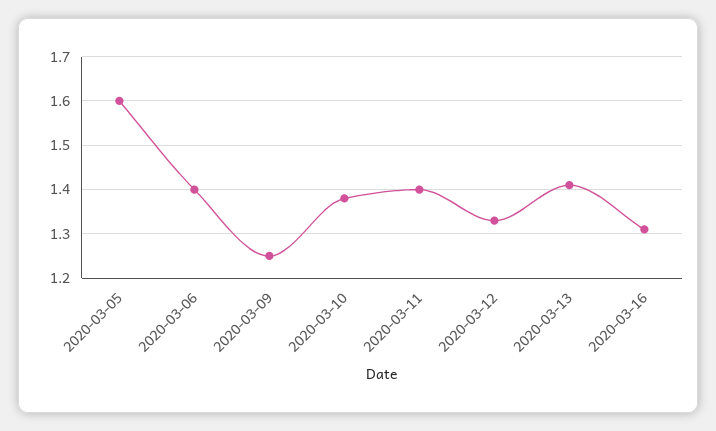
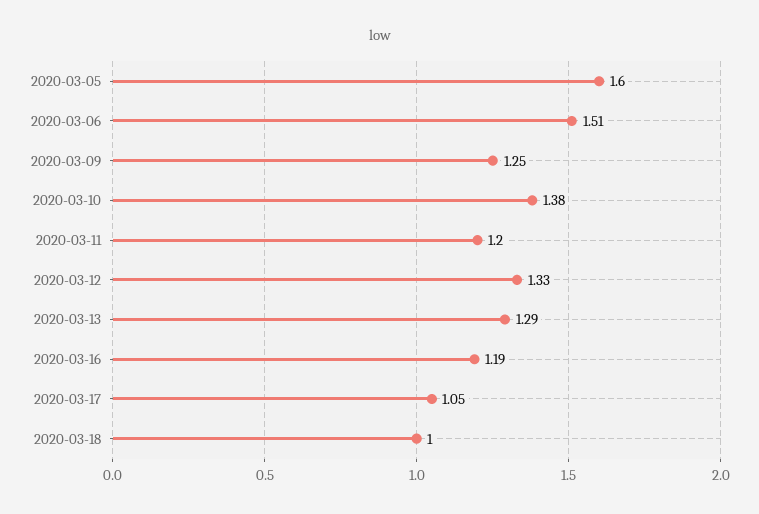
2020-03-06: 1.4 -> 1.51
2020-03-11: 1.4 -> 1.2
2020-03-13: 1.4 -> 1.29
2020-03-16: 1.3 -> 1.19
2020-03-17: none -> 1.05
2020-03-18: none -> 1

